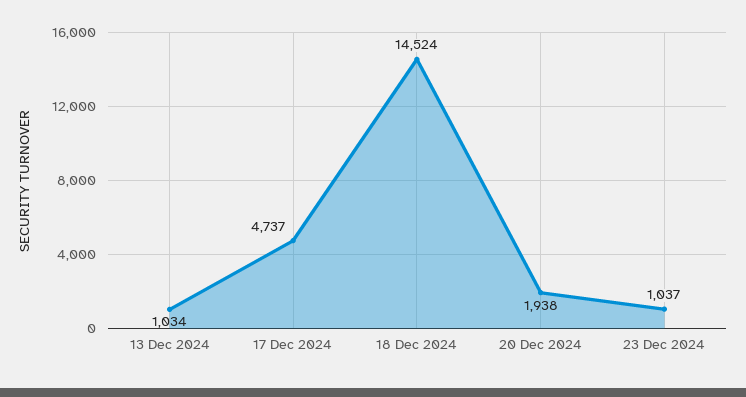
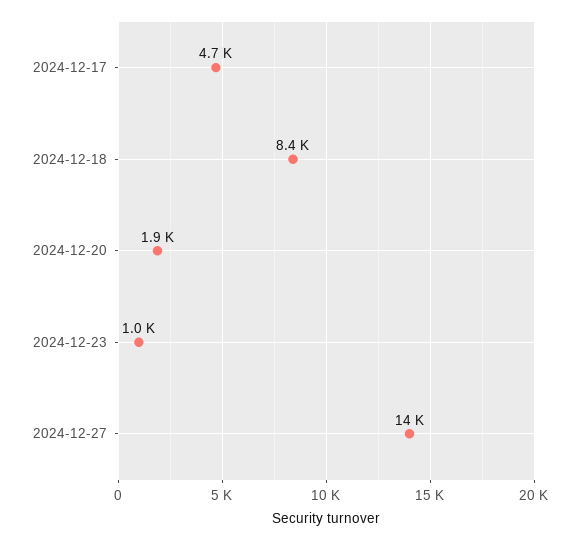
13 Dec 2024: 1034 -> none
18 Dec 2024: 14524 -> 8400
2024-12-27: none -> 14000

